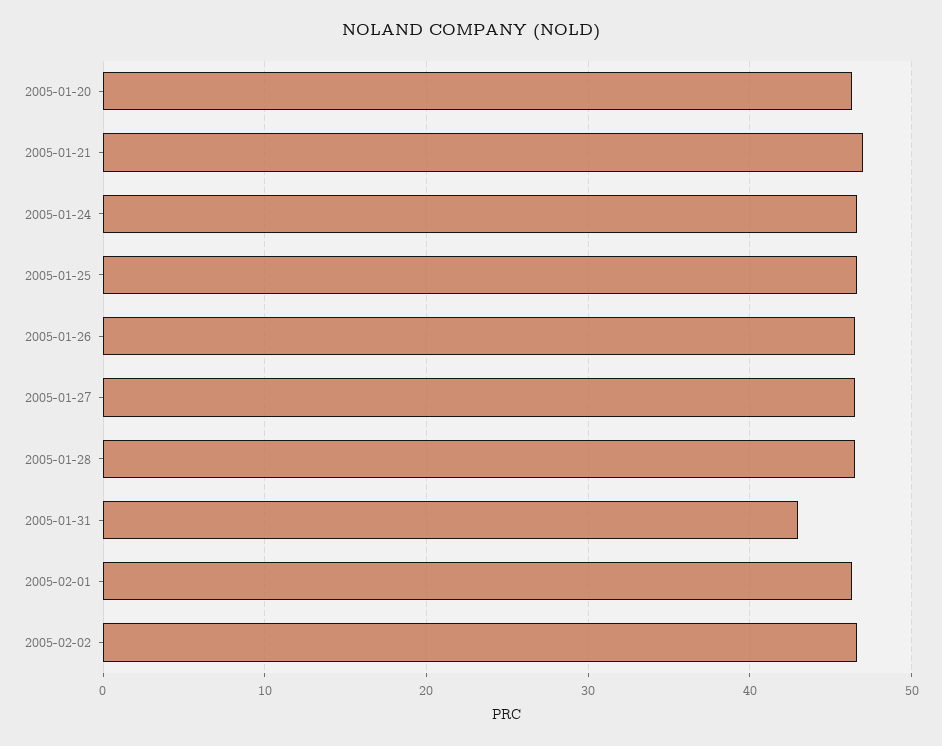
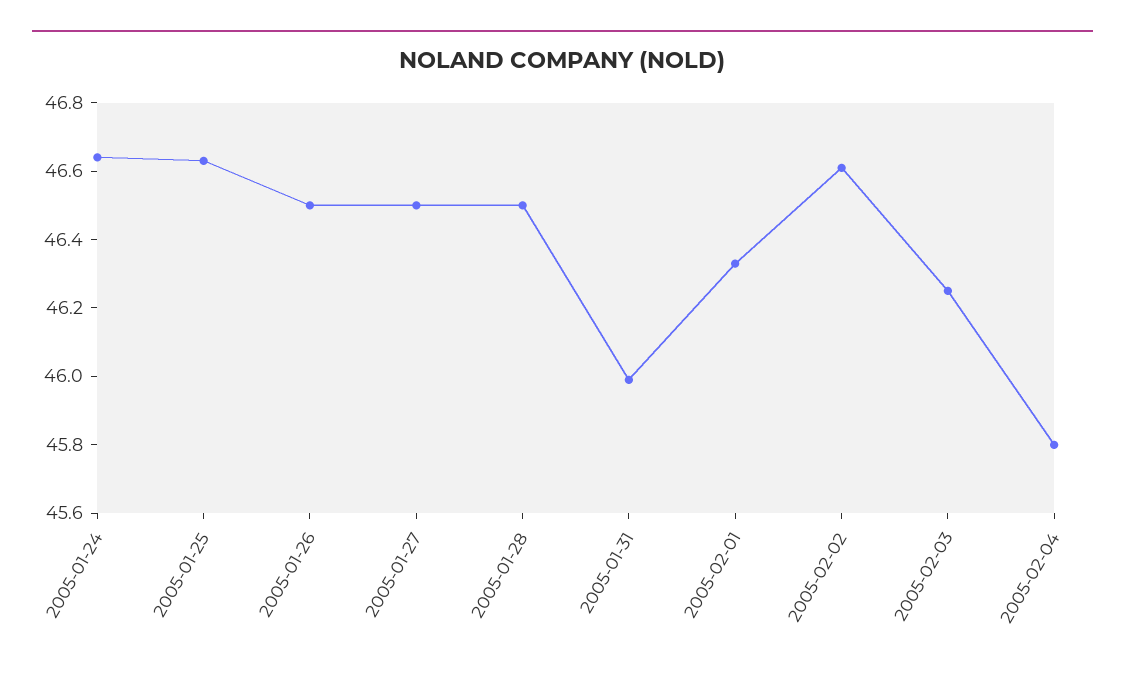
2005-01-20: 46 -> none
2005-01-21: 47 -> none
2005-01-31: 43 -> 46
2005-02-03: none -> 46.25
2005-02-04: none -> 45.8

